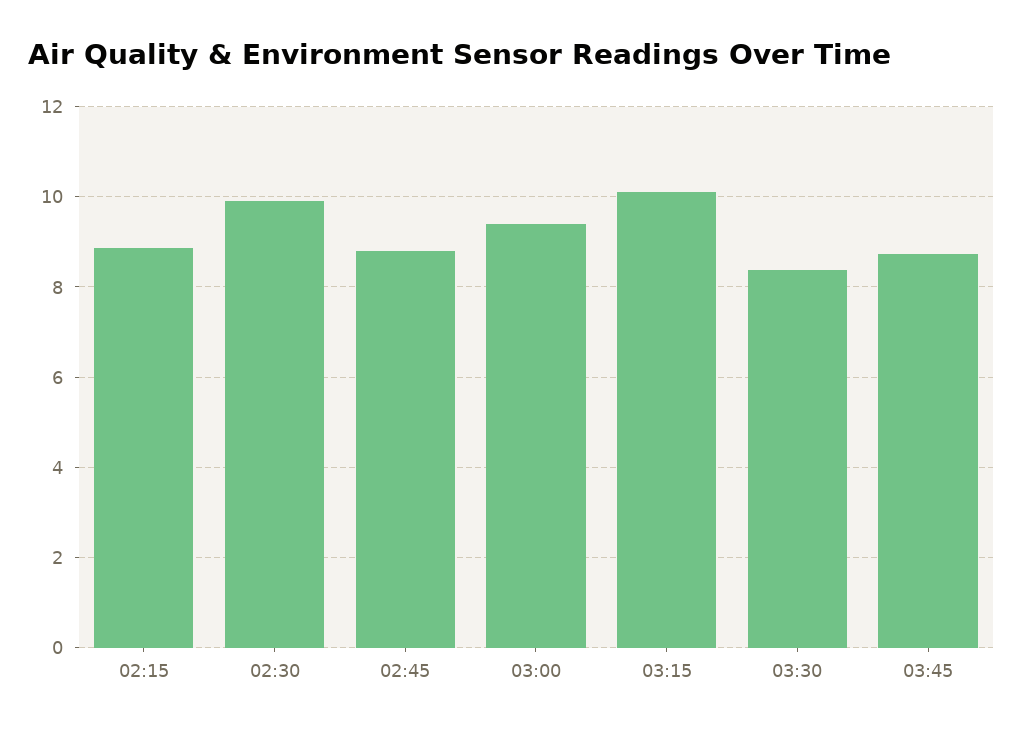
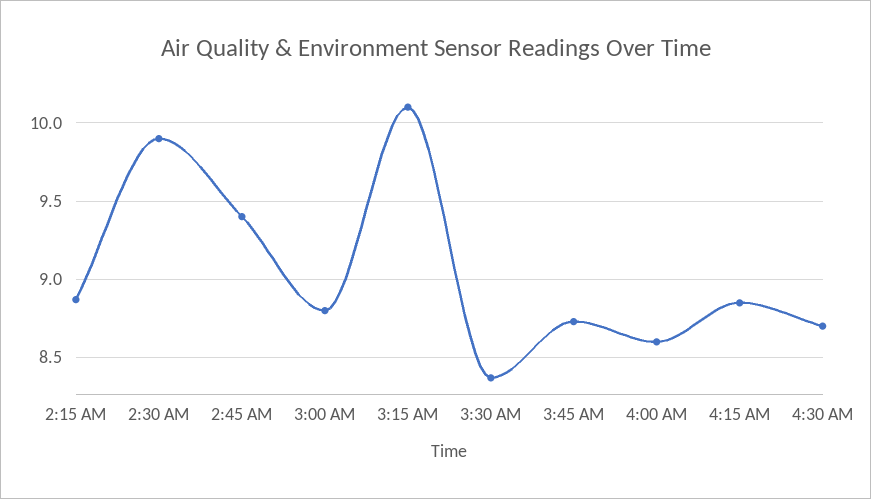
02:45: 8.8 -> 9.4
03:00: 9.4 -> 8.8
4:00 AM: none -> 8.6
4:15 AM: none -> 8.85
4:30 AM: none -> 8.7

